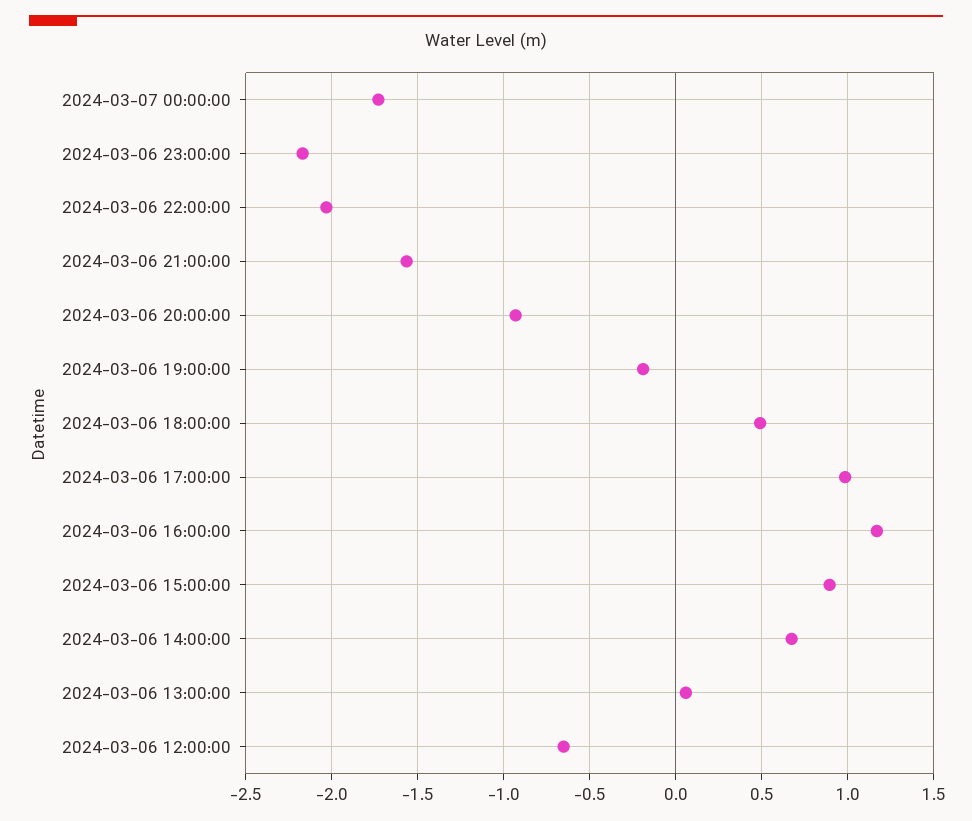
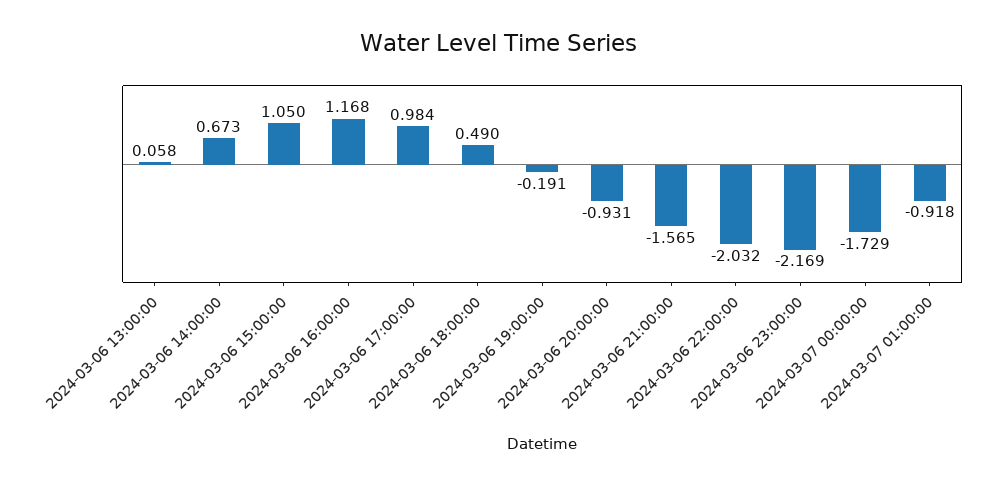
2024-03-06 15:00:00: 0.9 -> 1.05
2024-03-06 12:00:00: -0.65 -> none
2024-03-07 01:00:00: none -> -0.918

